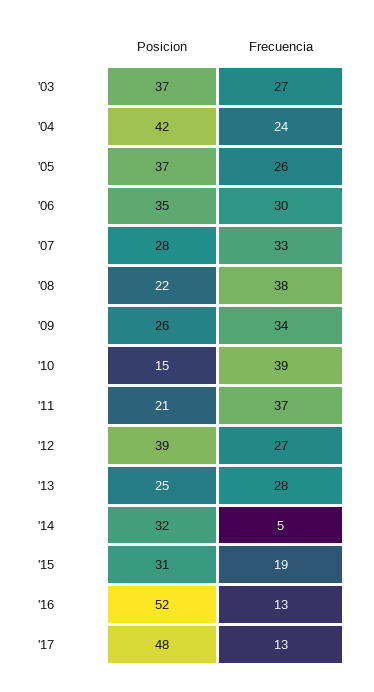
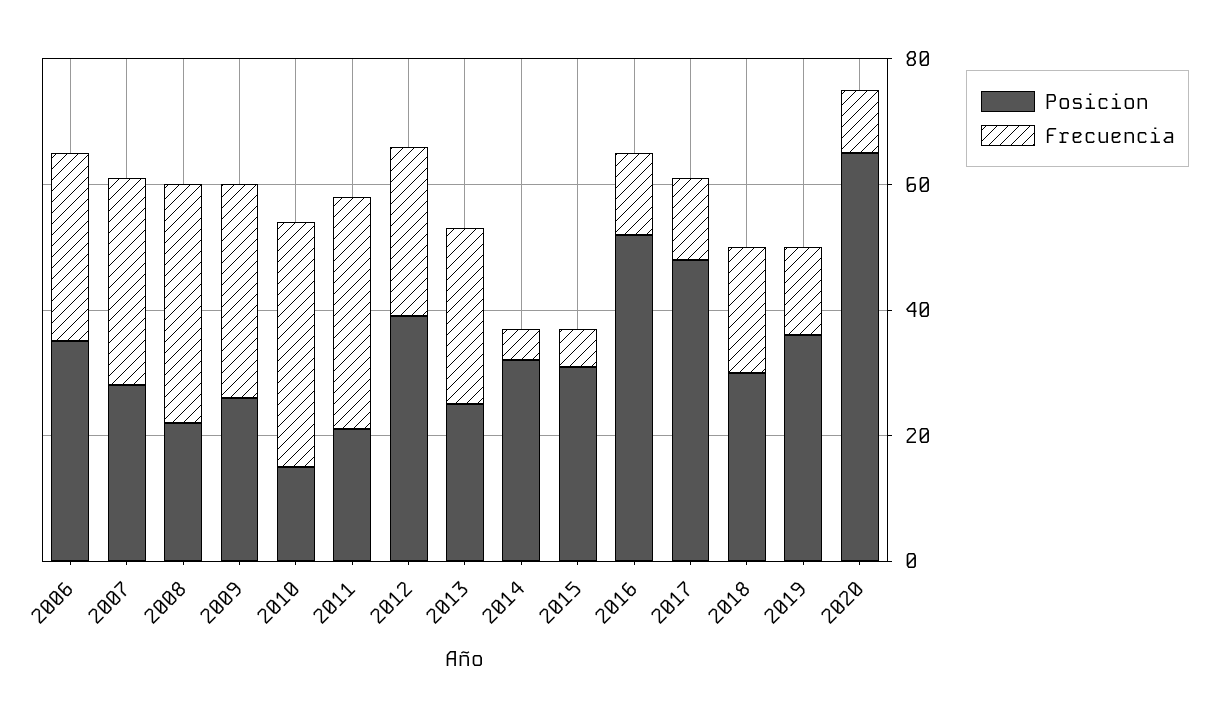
Posicion, '03: 37 -> none
Frecuencia, '03: 27 -> none
Posicion, '04: 42 -> none
Frecuencia, '04: 24 -> none
Posicion, '05: 37 -> none
Frecuencia, '05: 26 -> none
Frecuencia, '15: 19 -> 5
Posicion, 2018: none -> 30
Frecuencia, 2018: none -> 20
Posicion, 2019: none -> 35
Frecuencia, 2019: none -> 15
Posicion, 2020: none -> 65
Frecuencia, 2020: none -> 10

